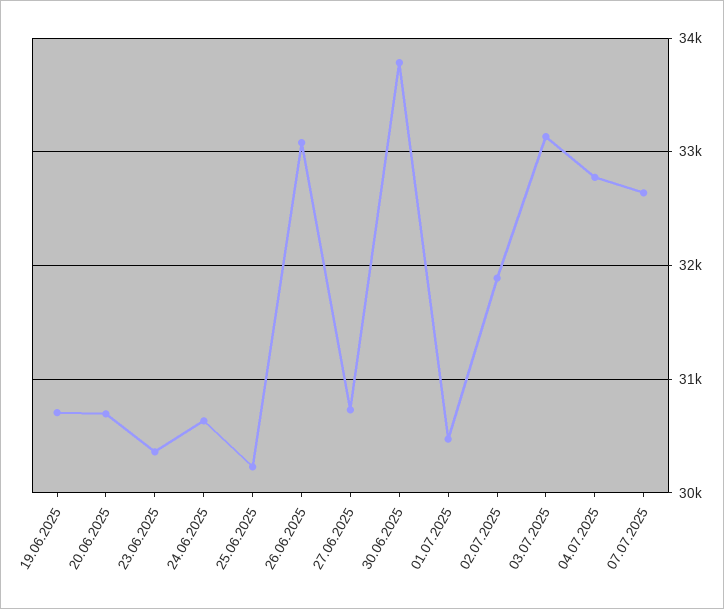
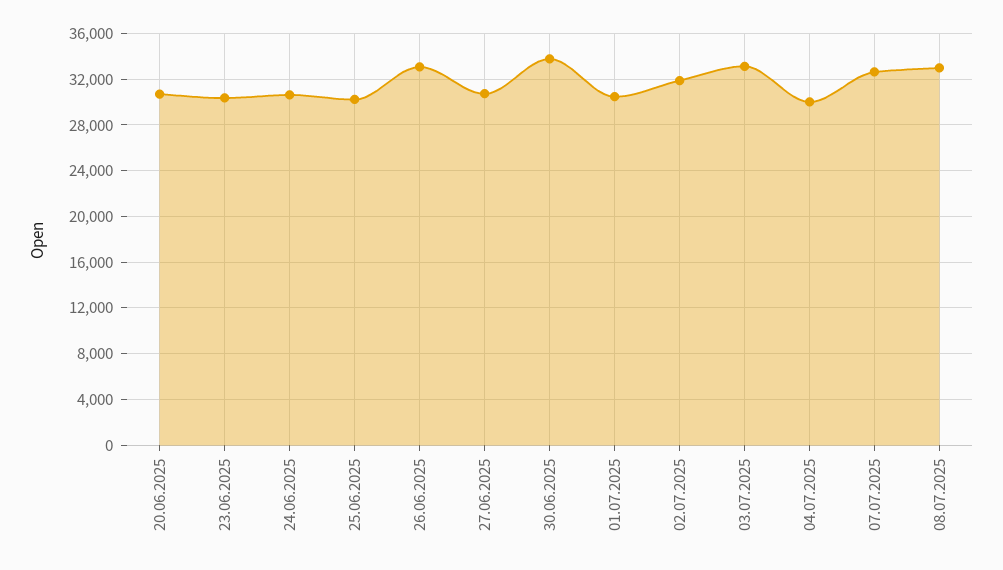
19.06.2025: 30700 -> none
04.07.2025: 32800 -> 30000
08.07.2025: none -> 33000

